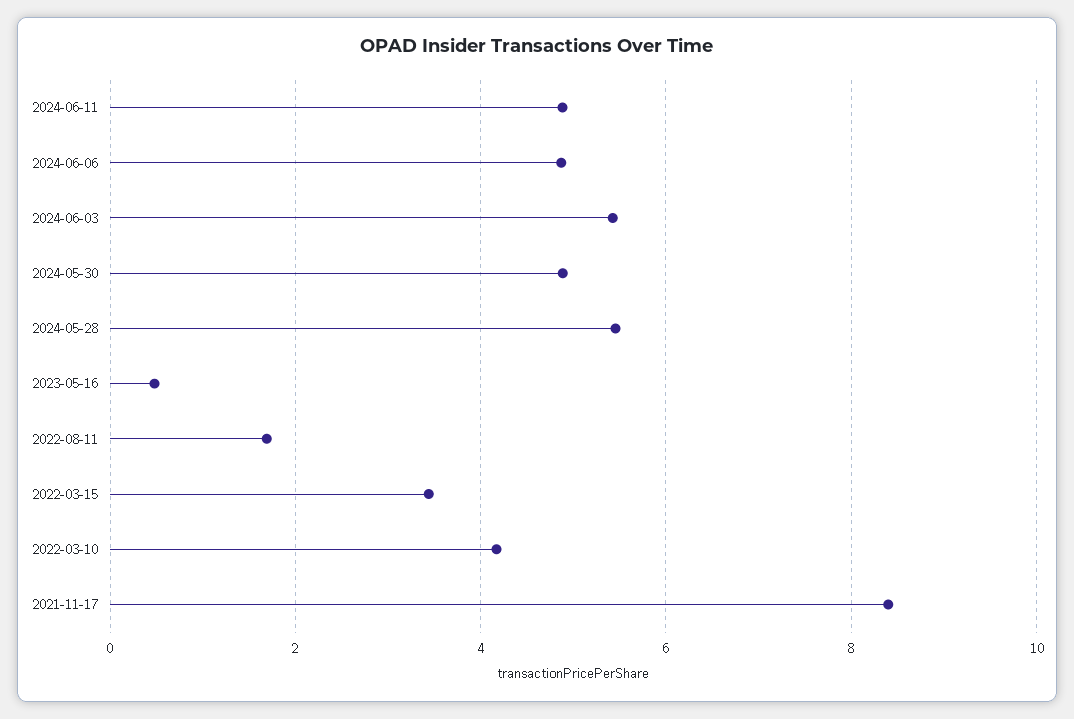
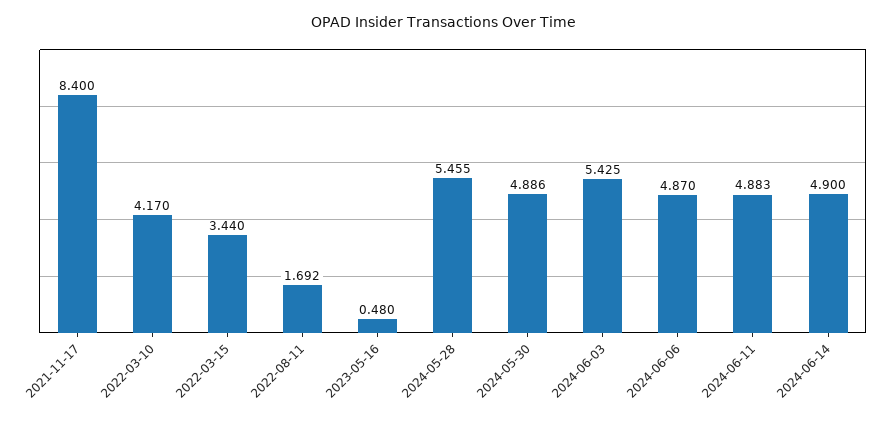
2024-06-14: none -> 4.9

